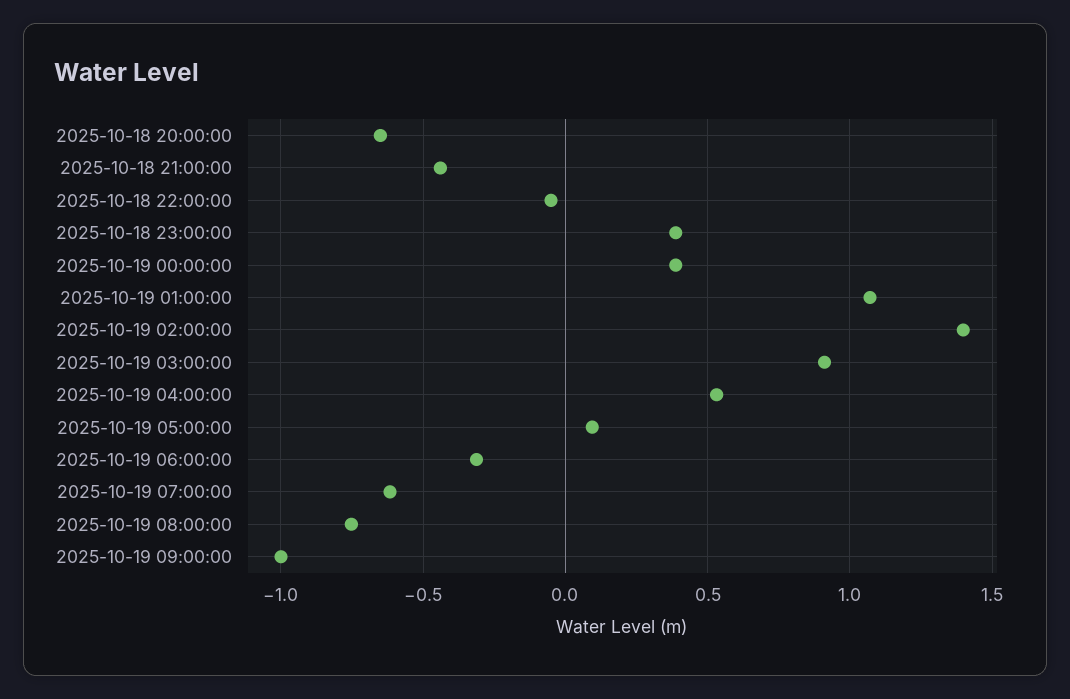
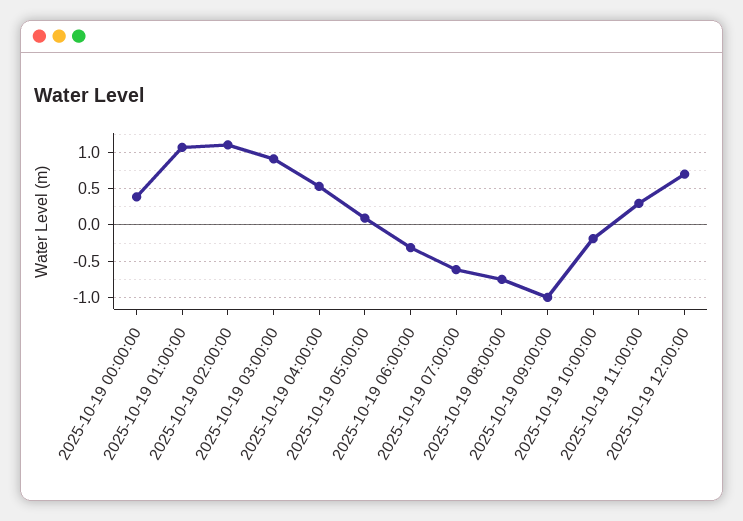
2025-10-18 20:00:00: -0.65 -> none
2025-10-18 21:00:00: -0.45 -> none
2025-10-18 22:00:00: -0.05 -> none
2025-10-18 23:00:00: 0.4 -> none
2025-10-19 02:00:00: 1.4 -> 1.1
2025-10-19 10:00:00: none -> -0.2
2025-10-19 11:00:00: none -> 0.3
2025-10-19 12:00:00: none -> 0.7

